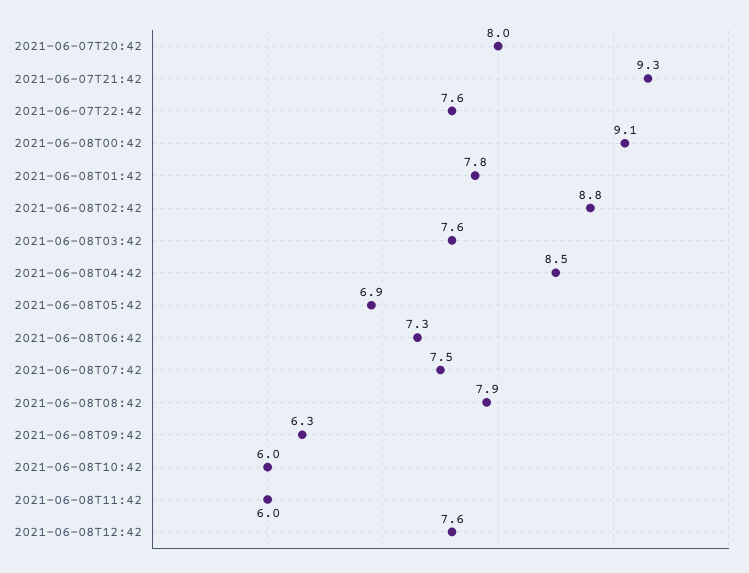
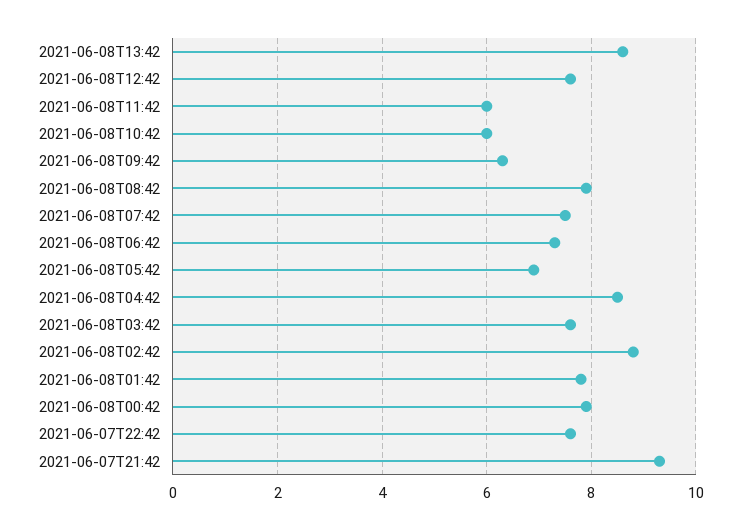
2021-06-07T20:42: 8 -> none
2021-06-08T00:42: 9.1 -> 8
2021-06-08T13:42: none -> 8.5

